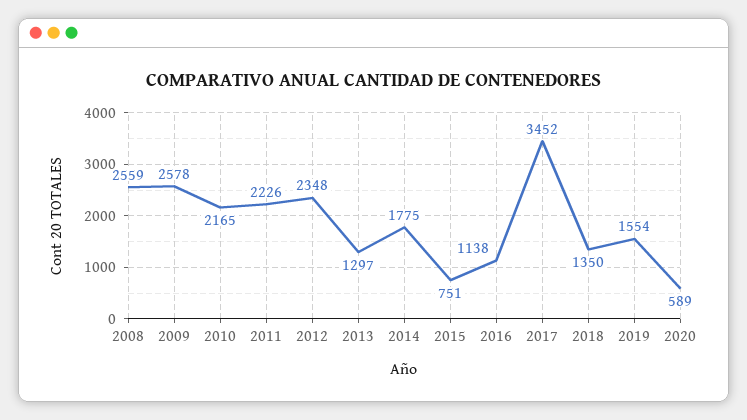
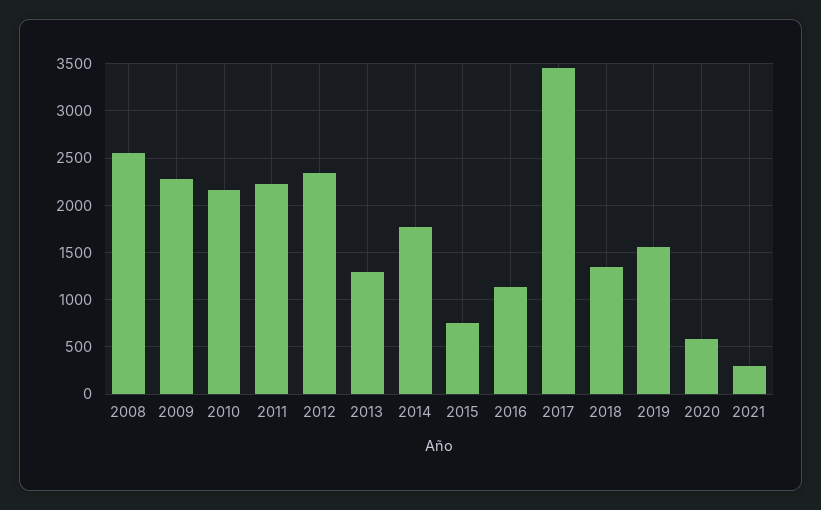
2009: 2578 -> 2300
2021: none -> 300

